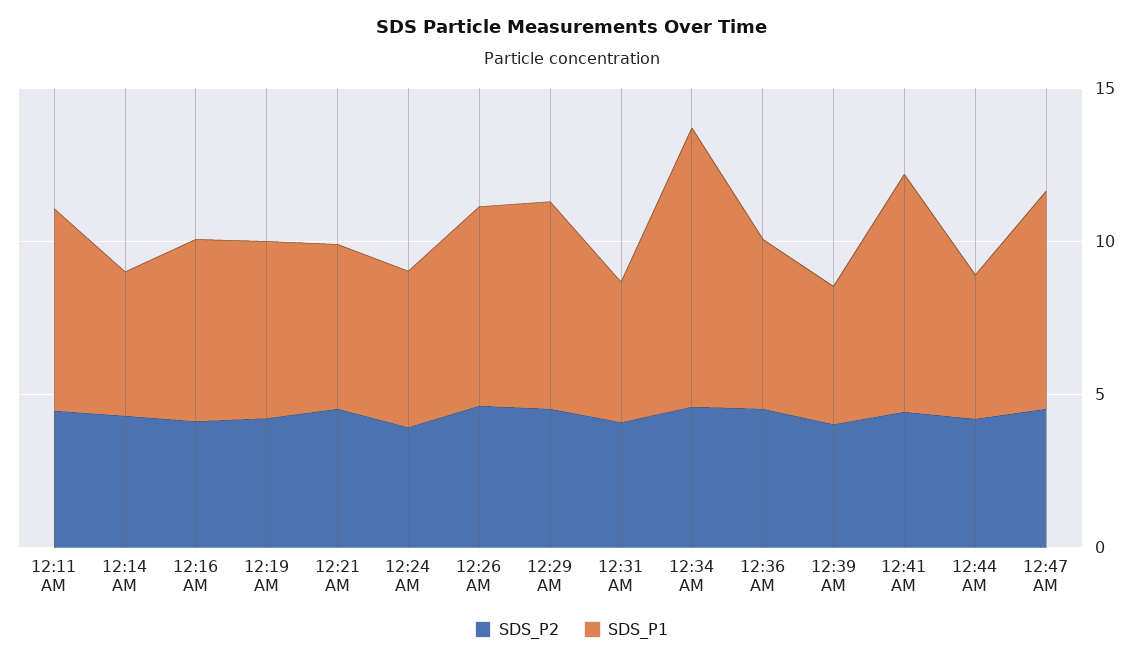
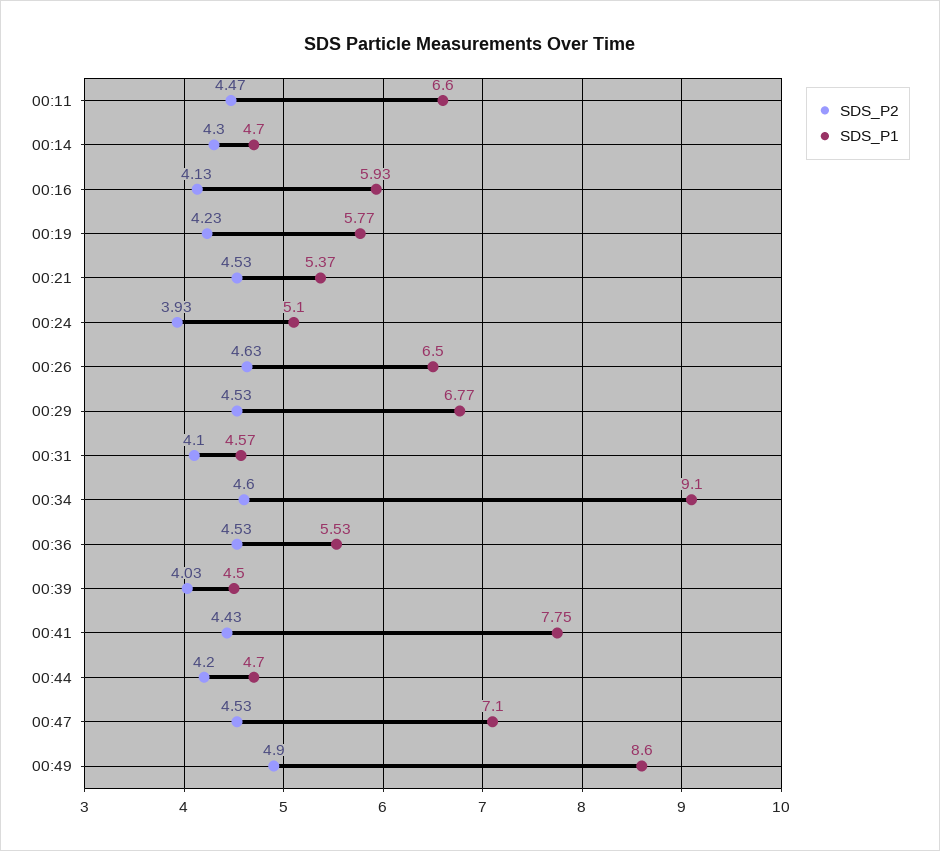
SDS_P2, 00:49: none -> 4.9
SDS_P1, 00:49: none -> 8.6

